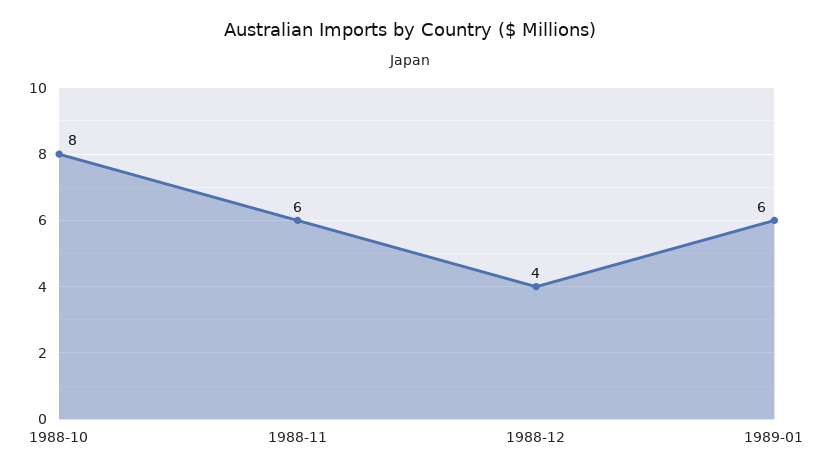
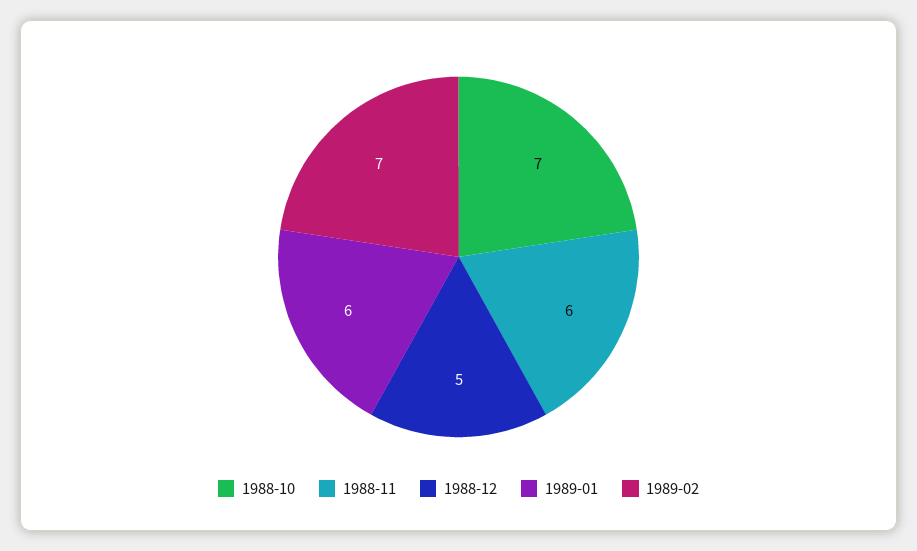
1988-10: 8 -> 7
1988-12: 4 -> 5
1989-02: none -> 7

